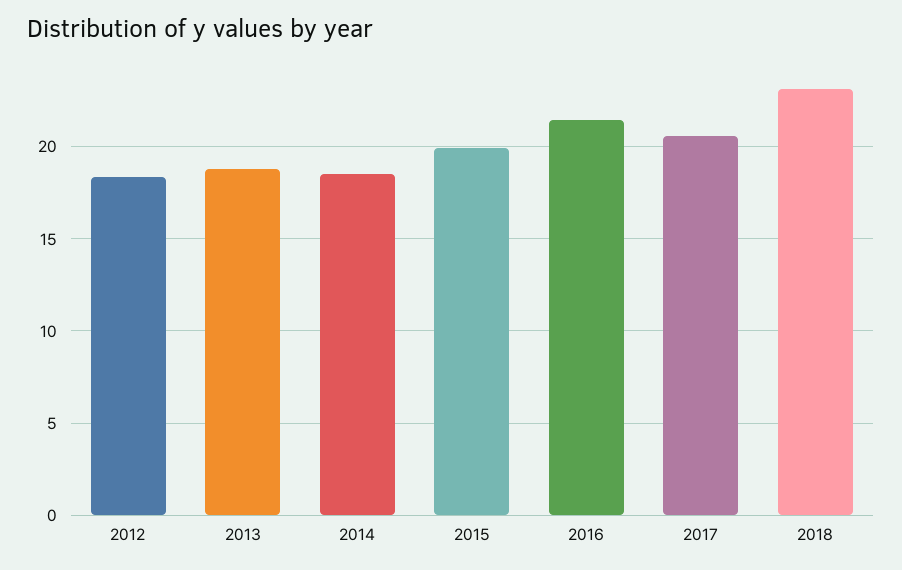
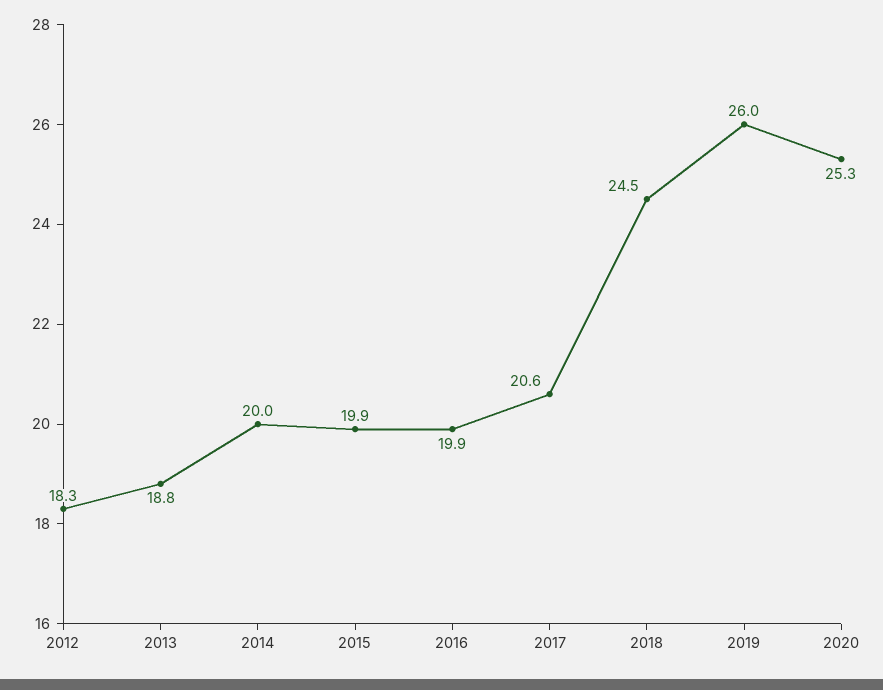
2014: 18.5 -> 20
2016: 21.5 -> 19.9
2018: 23 -> 24.5
2019: none -> 26
2020: none -> 25.3

